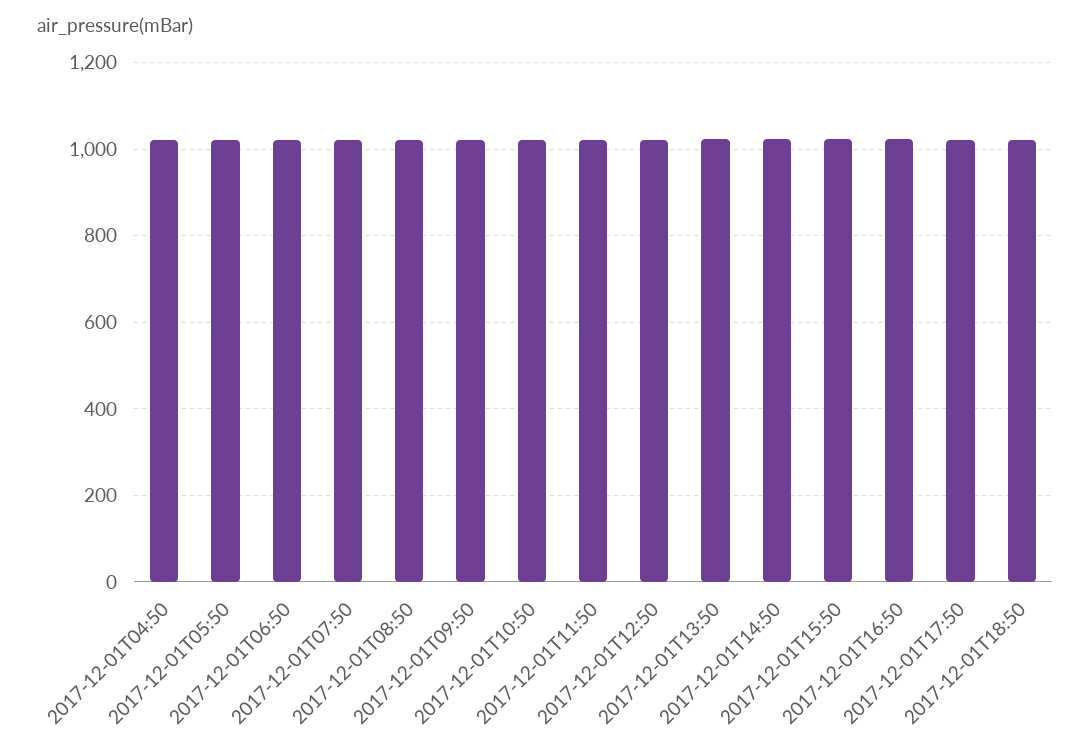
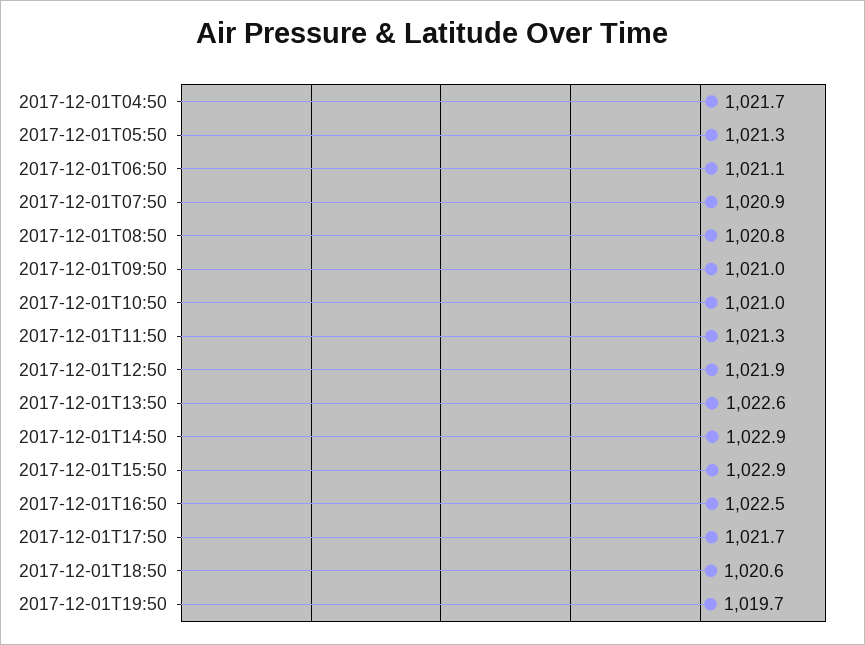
2017-12-01T19:50: none -> 1019.7

